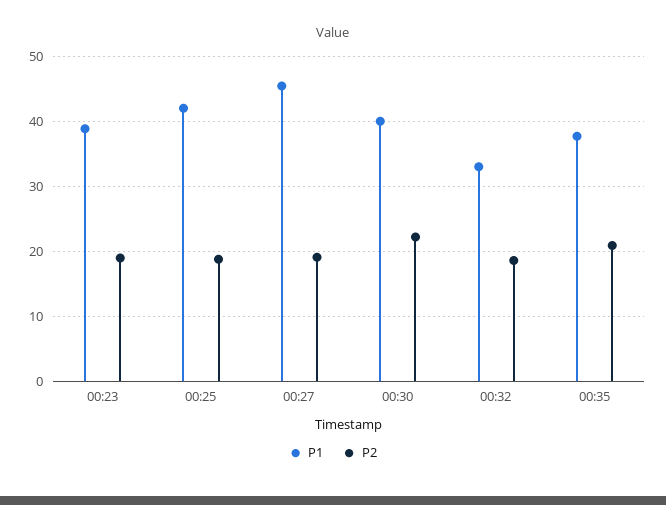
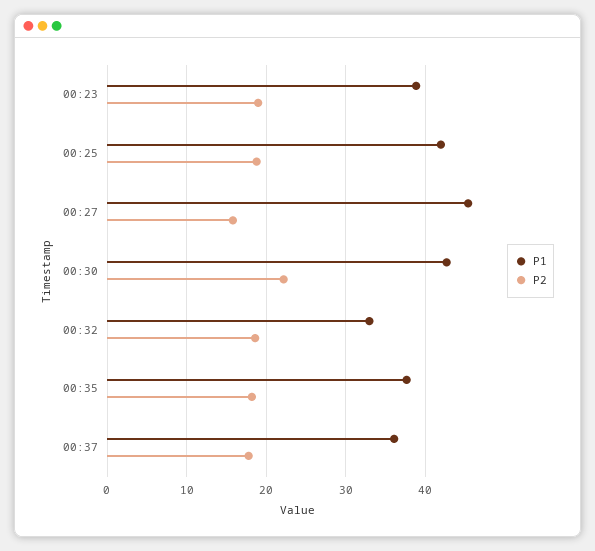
P2, 00:27: 19 -> 16
P1, 00:30: 40 -> 43
P2, 00:35: 21 -> 18
P1, 00:37: none -> 36
P2, 00:37: none -> 18

